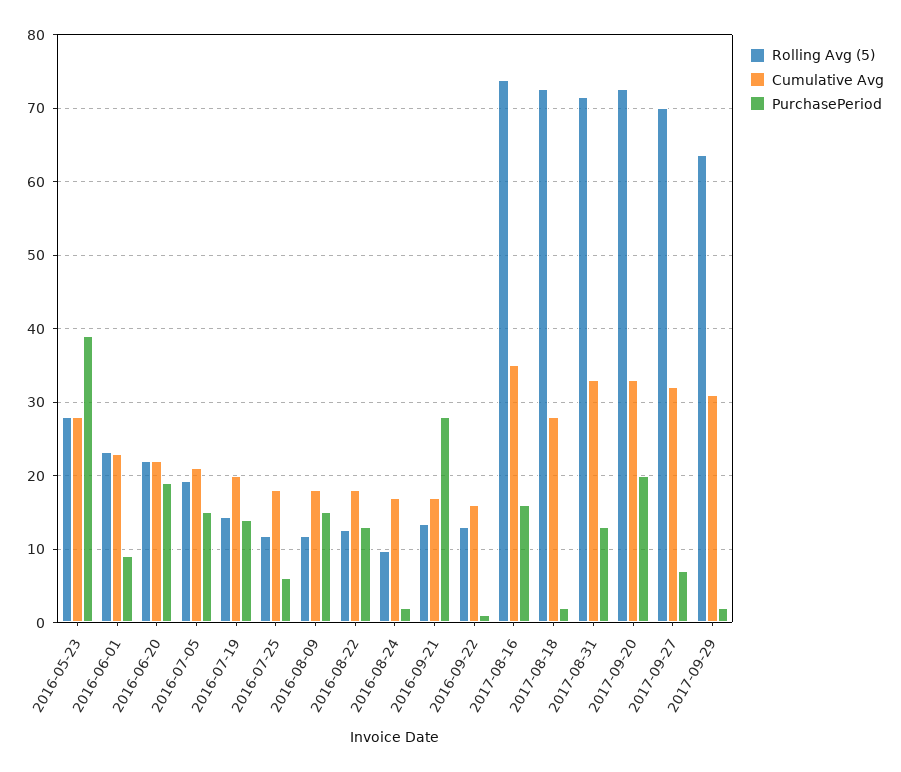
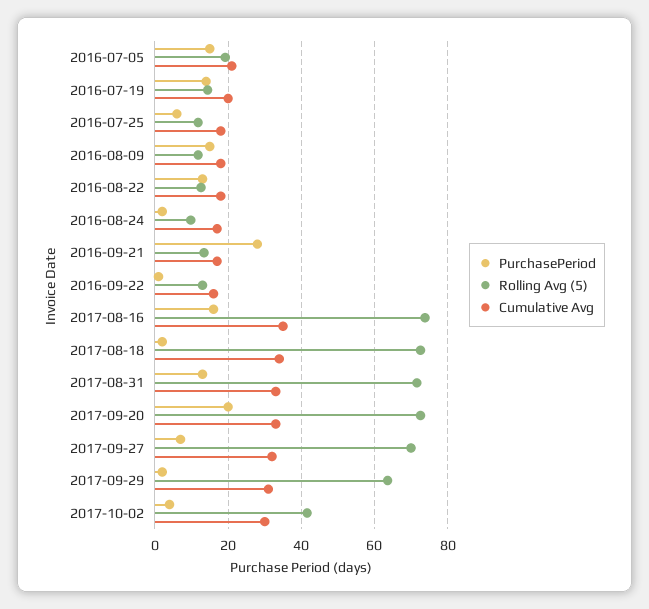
Rolling Avg (5), 2016-05-23: 28 -> none
Cumulative Avg, 2016-05-23: 28 -> none
PurchasePeriod, 2016-05-23: 39 -> none
Rolling Avg (5), 2016-06-01: 23 -> none
Cumulative Avg, 2016-06-01: 23 -> none
PurchasePeriod, 2016-06-01: 9 -> none
Rolling Avg (5), 2016-06-20: 22 -> none
Cumulative Avg, 2016-06-20: 22 -> none
PurchasePeriod, 2016-06-20: 19 -> none
Cumulative Avg, 2017-08-18: 28 -> 34
PurchasePeriod, 2017-10-02: none -> 4
Rolling Avg (5), 2017-10-02: none -> 42
Cumulative Avg, 2017-10-02: none -> 30

